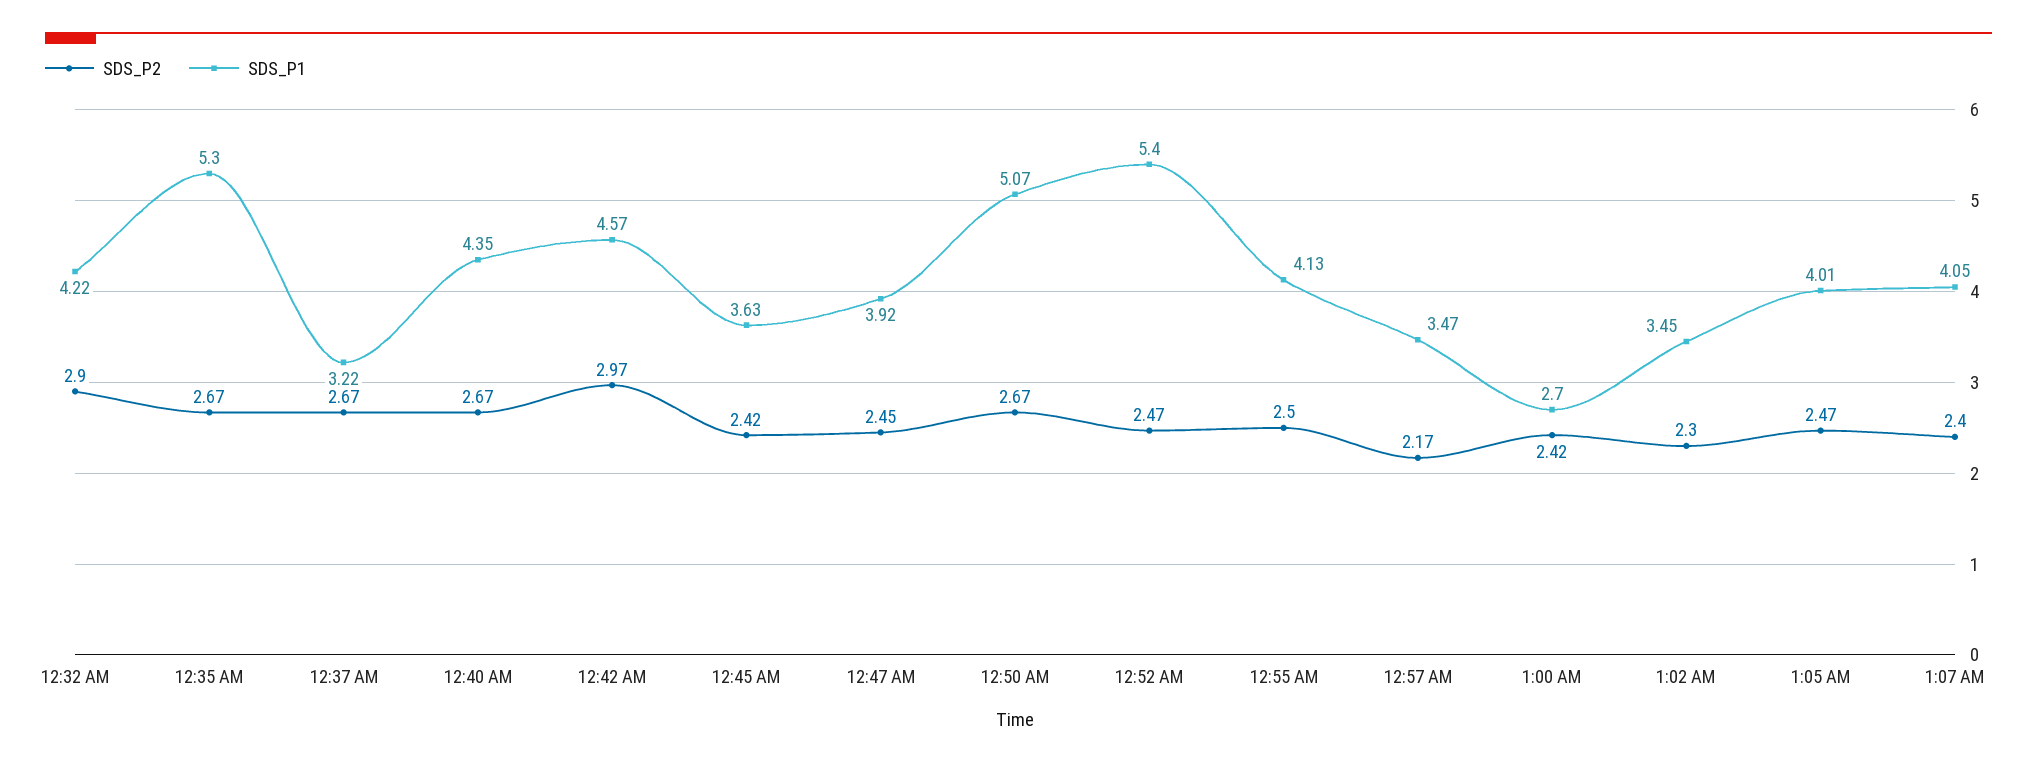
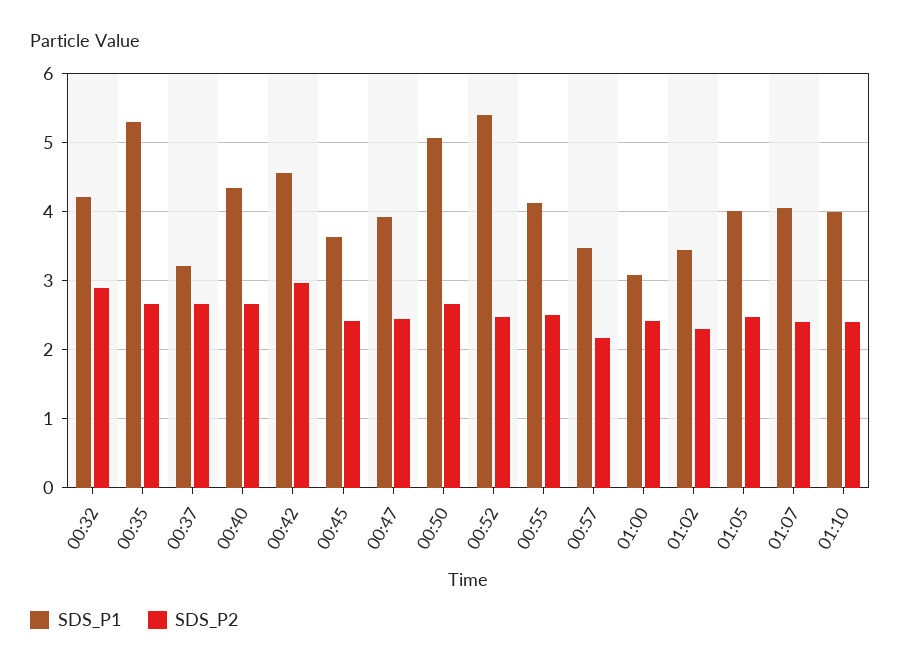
SDS_P1, 1:00 AM: 2.7 -> 3.1
SDS_P1, 01:10: none -> 4
SDS_P2, 01:10: none -> 2.4

